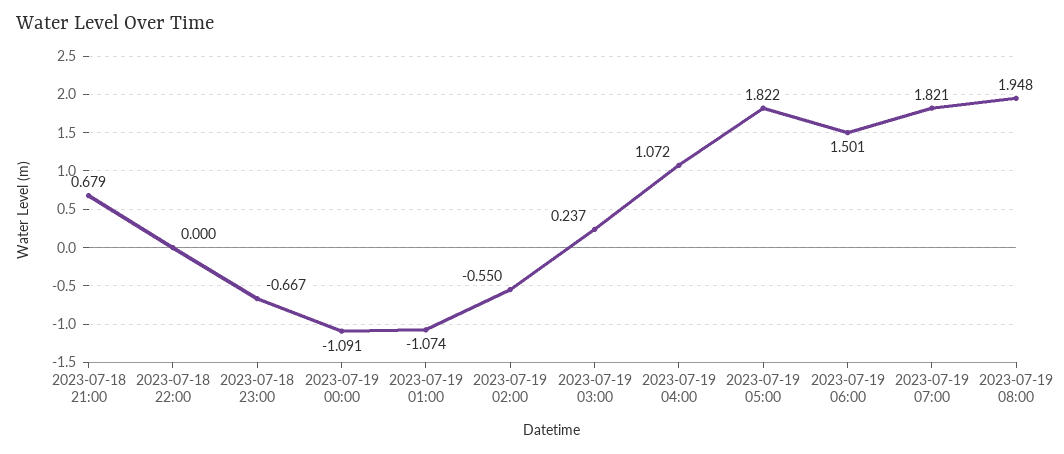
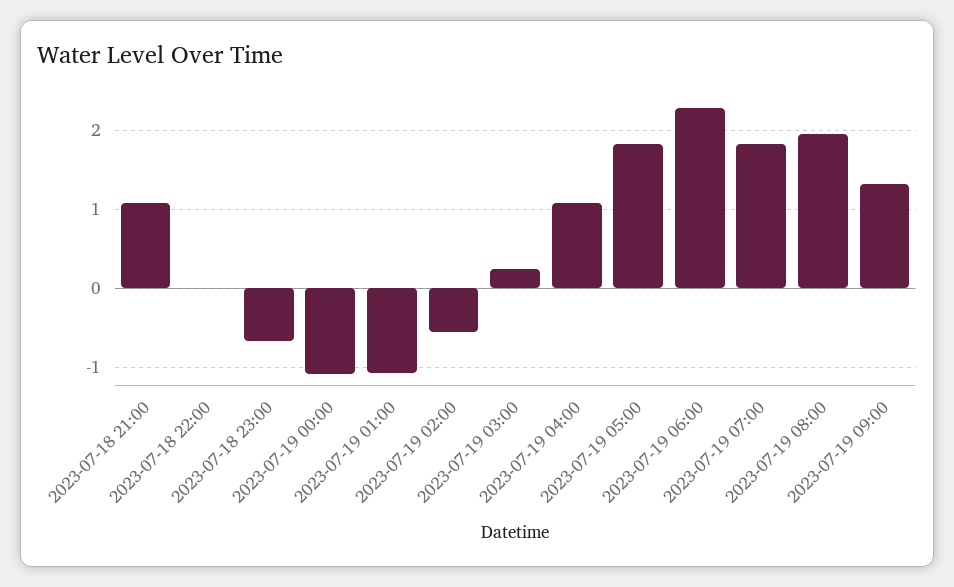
2023-07-18 21:00: 0.679 -> 1.1
2023-07-19 06:00: 1.501 -> 2.3
2023-07-19 09:00: none -> 1.3

